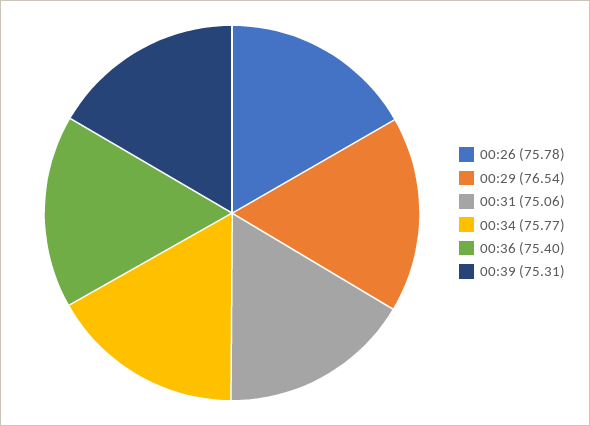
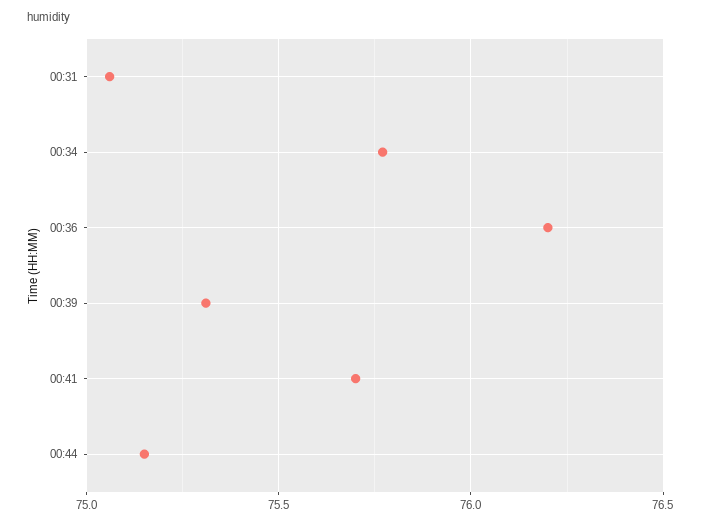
00:26: 75.78 -> none
00:29: 76.54 -> none
00:36: 75.4 -> 76.2
00:41: none -> 75.7
00:44: none -> 75.15

